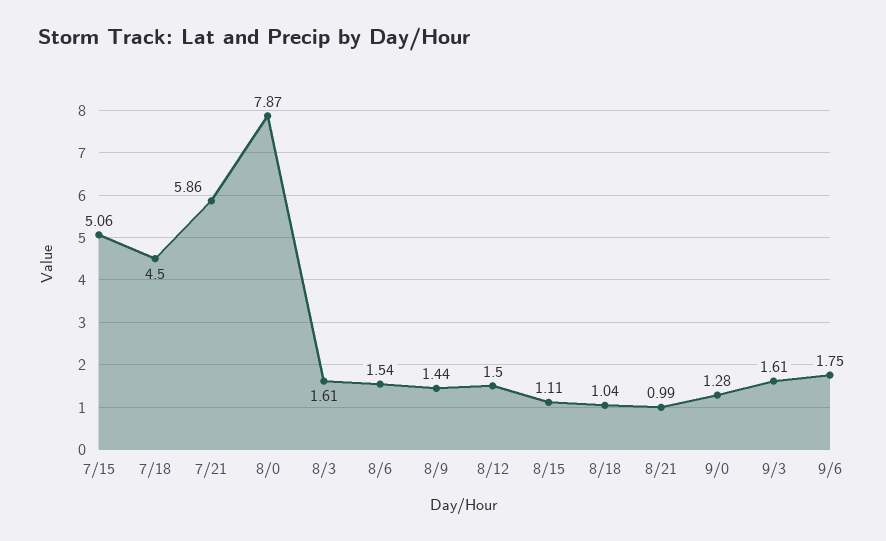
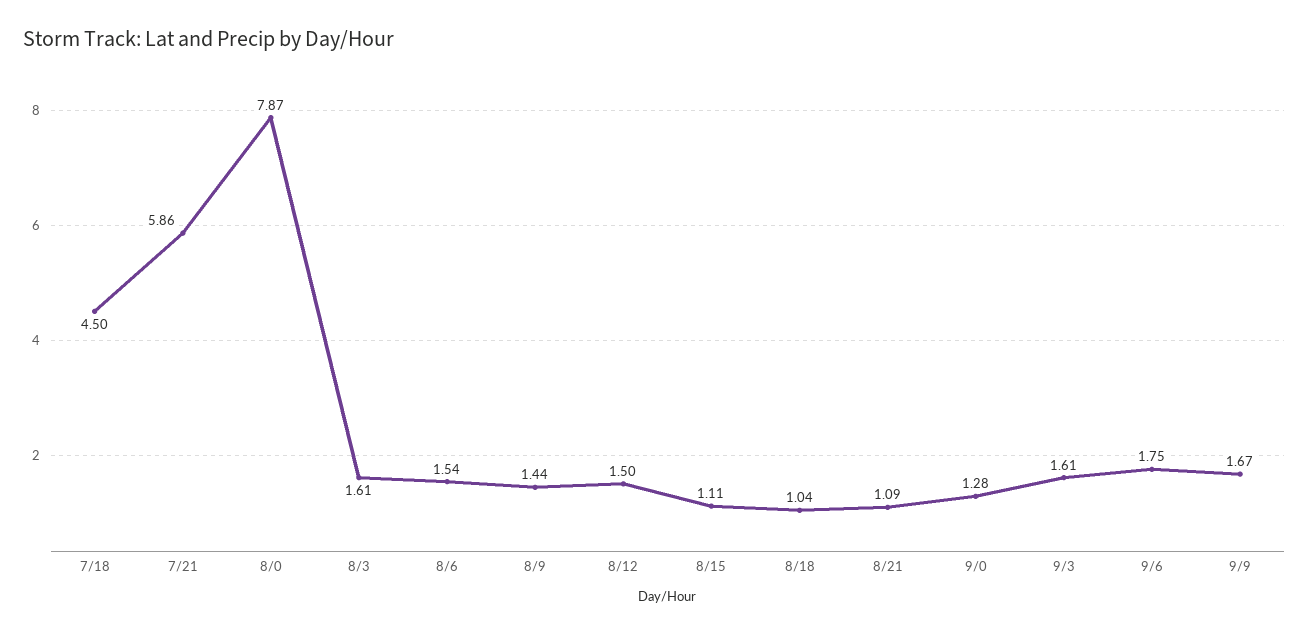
7/15: 5.06 -> none
8/21: 0.99 -> 1.09
9/9: none -> 1.67

